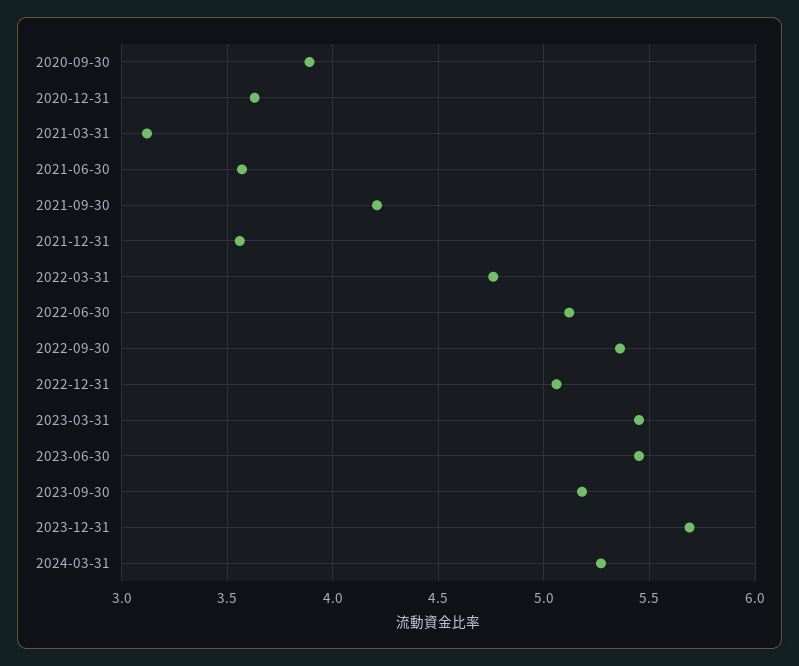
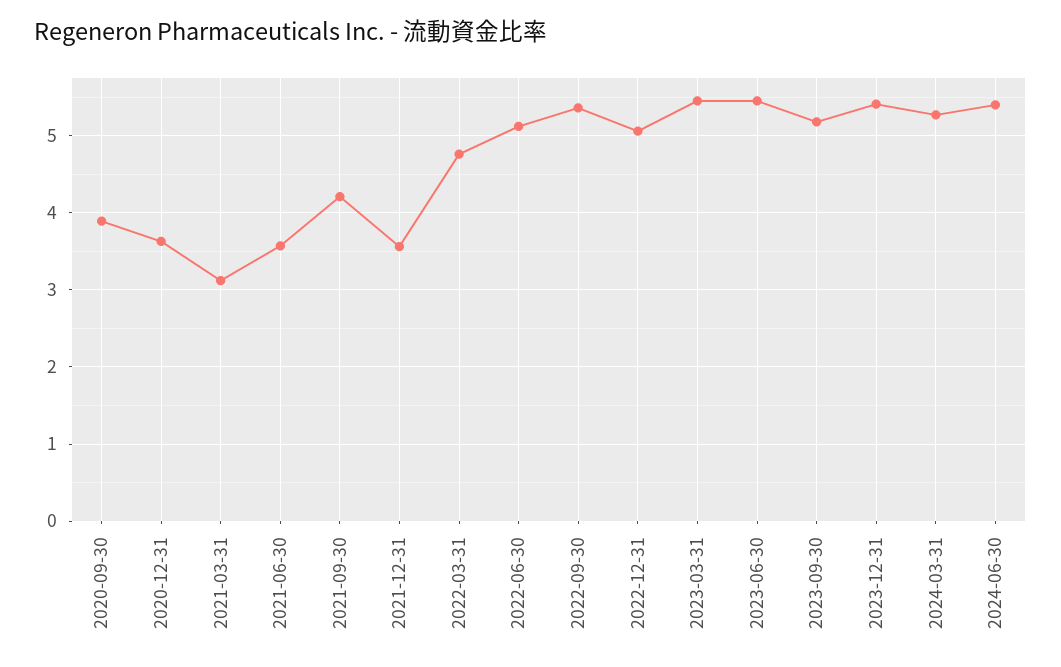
2023-12-31: 5.7 -> 5.4
2024-06-30: none -> 5.4

